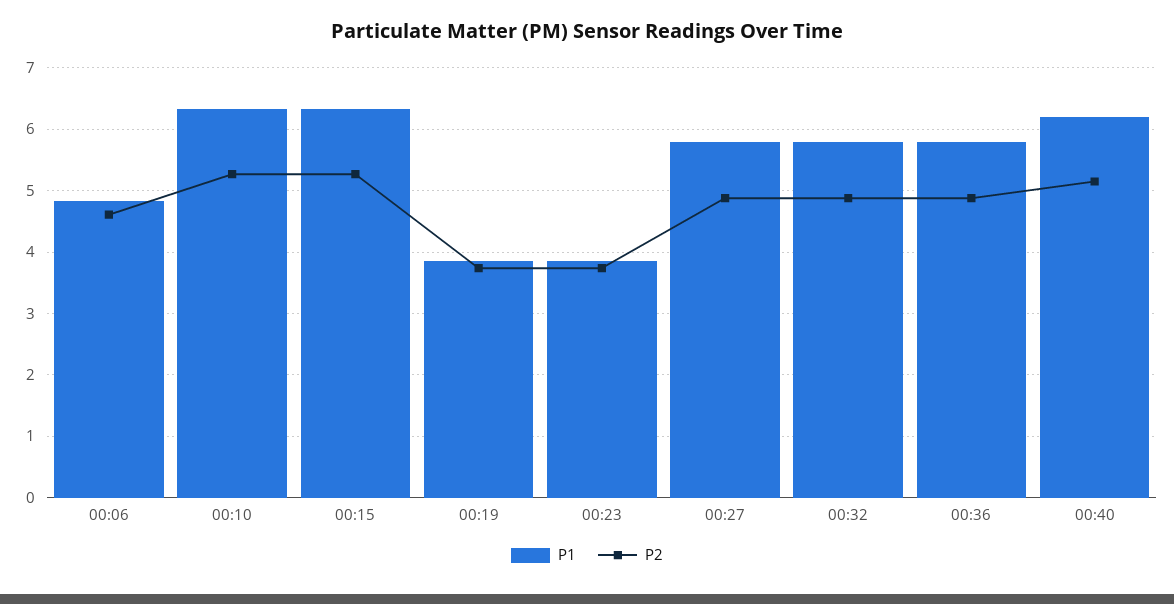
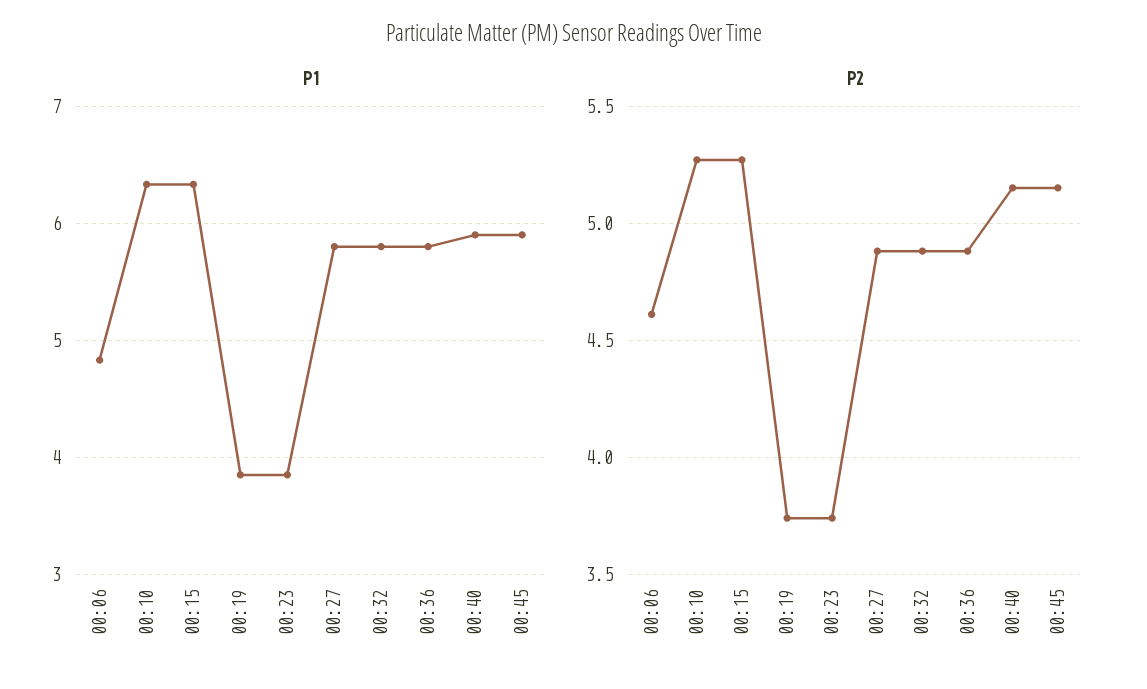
P1, 00:40: 6.2 -> 5.9
P1, 00:45: none -> 5.9
P2, 00:45: none -> 5.15

